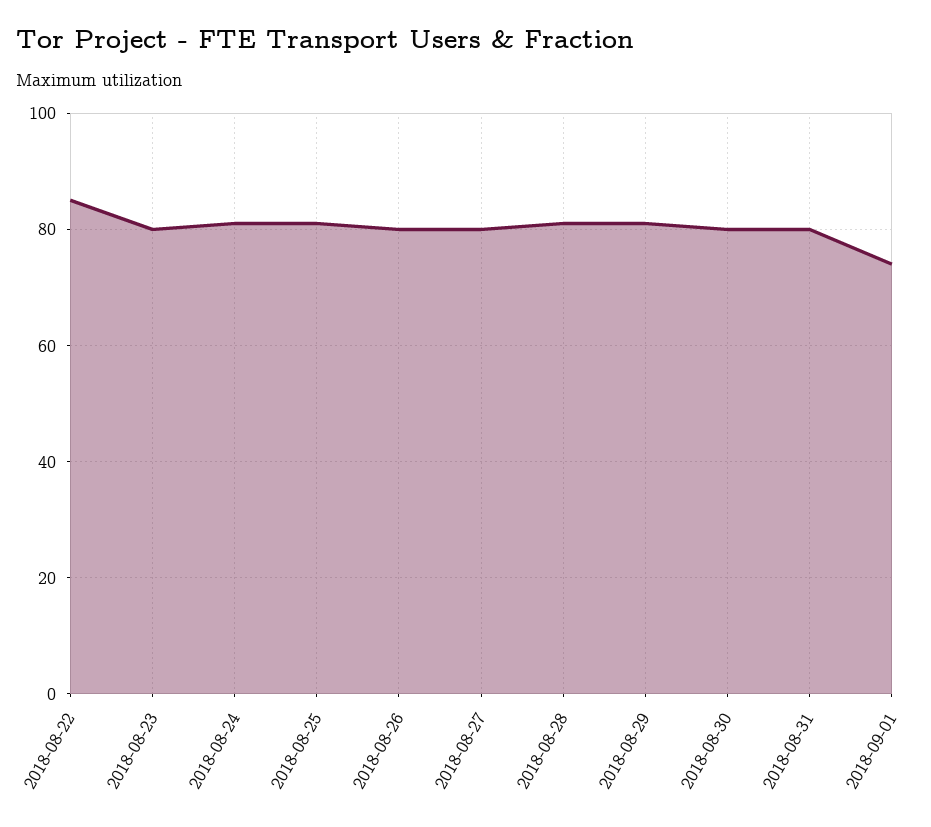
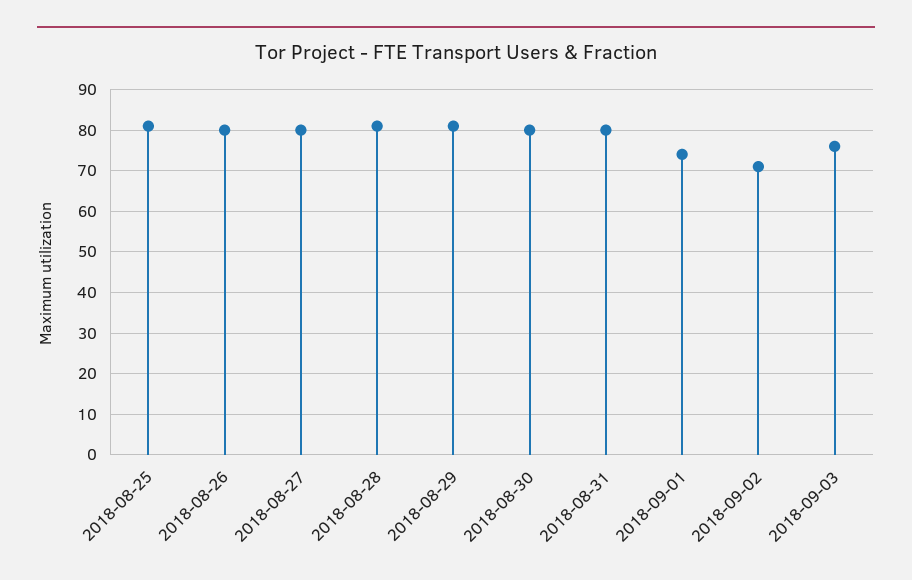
2018-08-22: 85 -> none
2018-08-23: 80 -> none
2018-08-24: 80 -> none
2018-09-02: none -> 70
2018-09-03: none -> 75

